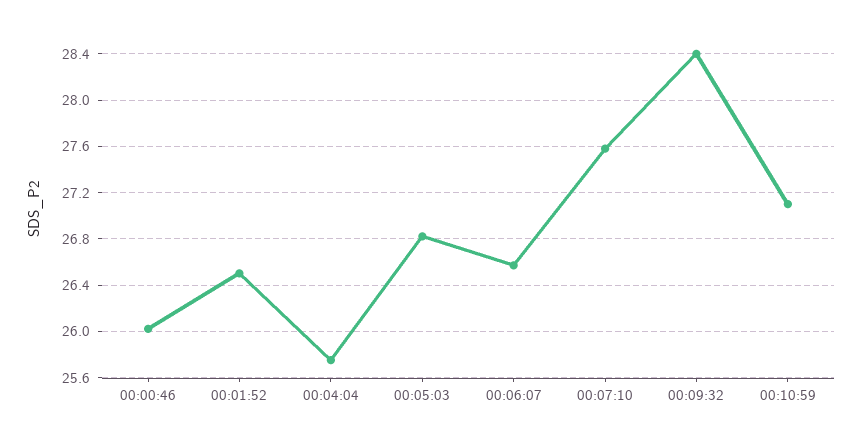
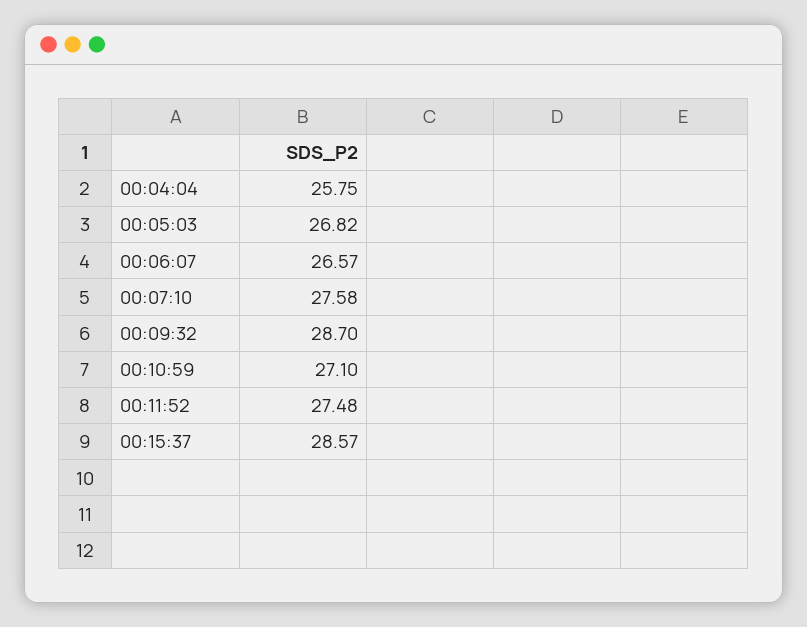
00:00:46: 26 -> none
00:01:52: 26.5 -> none
00:09:32: 28.4 -> 28.7
00:11:52: none -> 27.48
00:15:37: none -> 28.57

